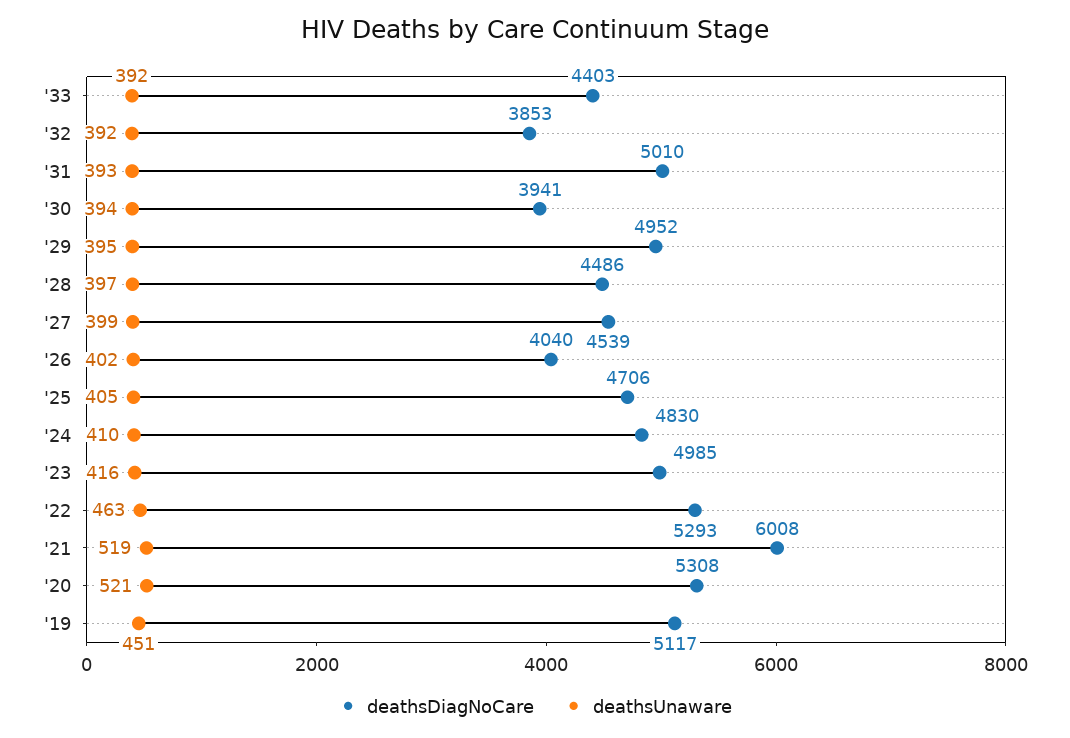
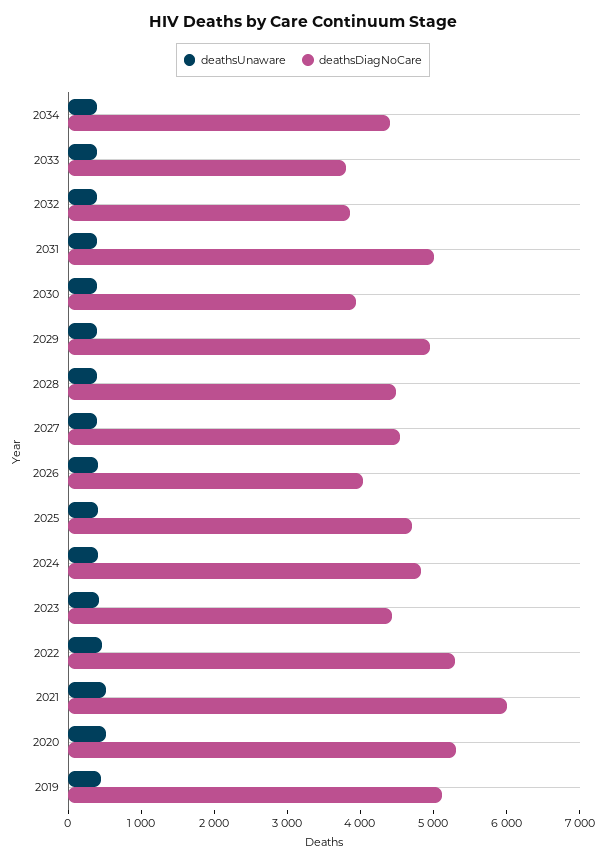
deathsDiagNoCare, '33: 4403 -> 3800
deathsDiagNoCare, '23: 4985 -> 4400
deathsUnaware, 2034: none -> 400
deathsDiagNoCare, 2034: none -> 4400

